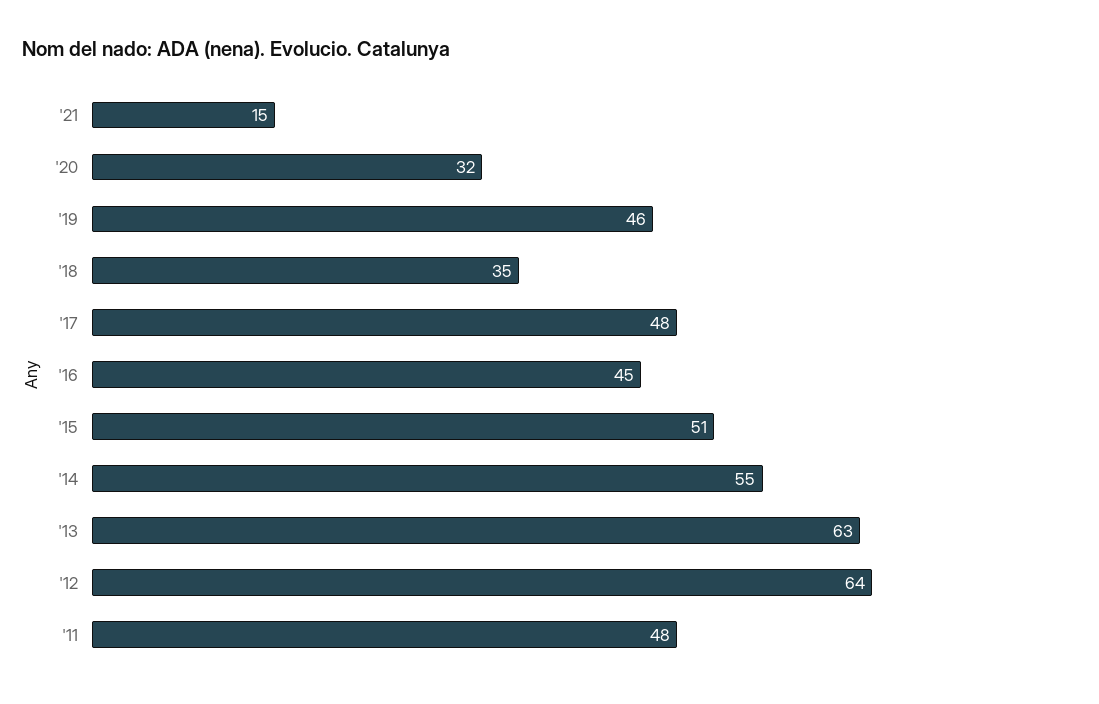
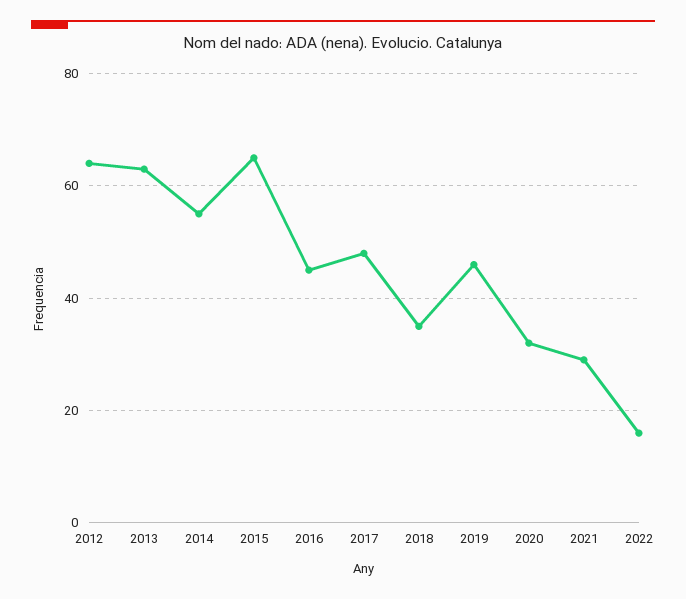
'21: 15 -> 30
'15: 51 -> 65
'11: 48 -> none
2022: none -> 15

